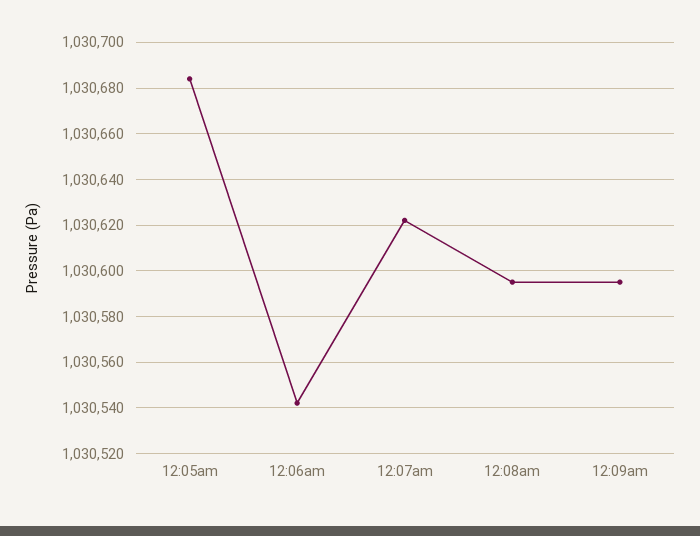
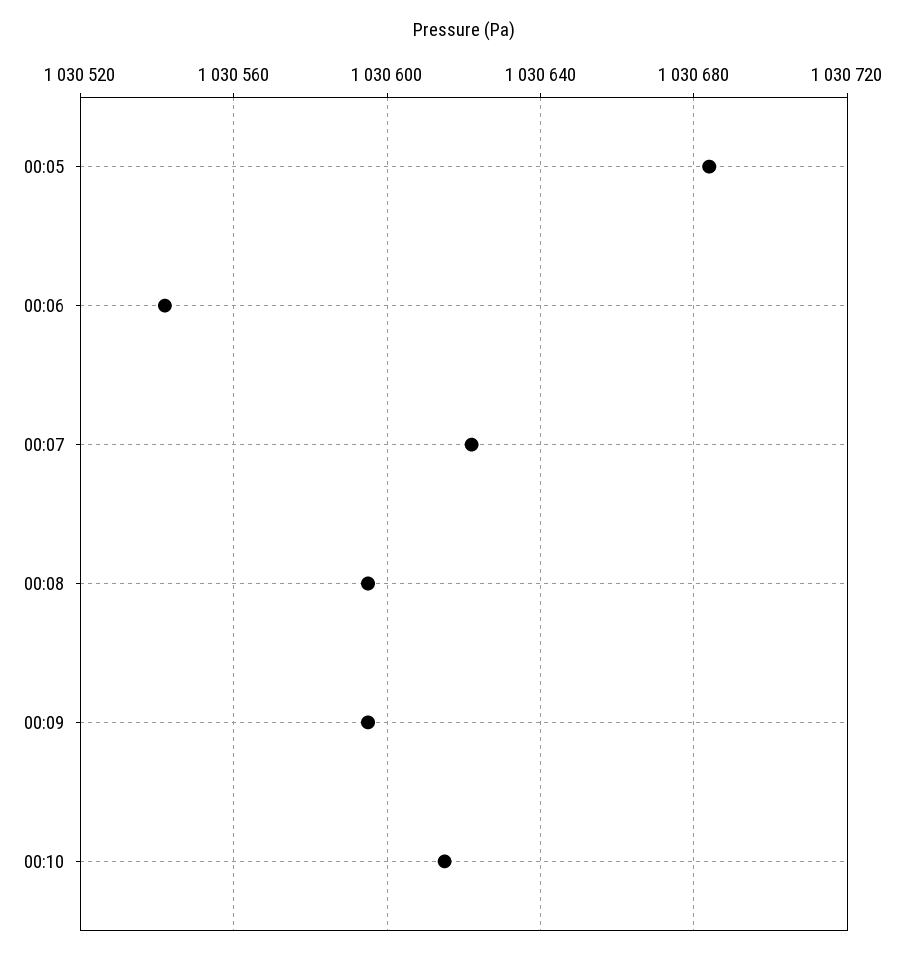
00:10: none -> 1030615

